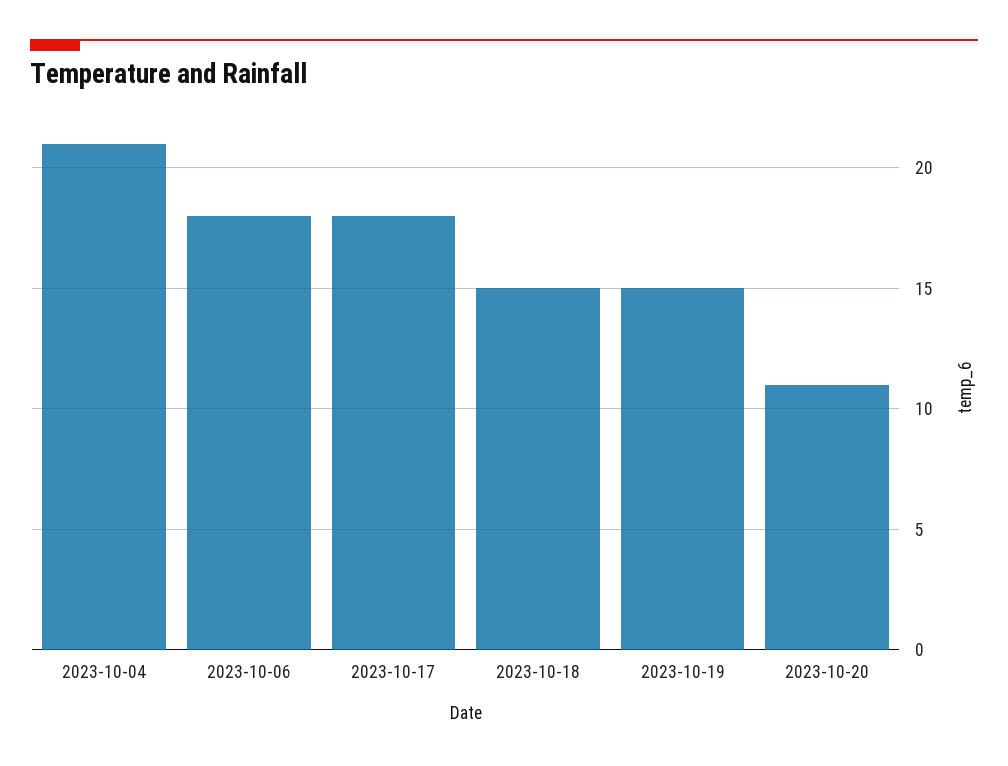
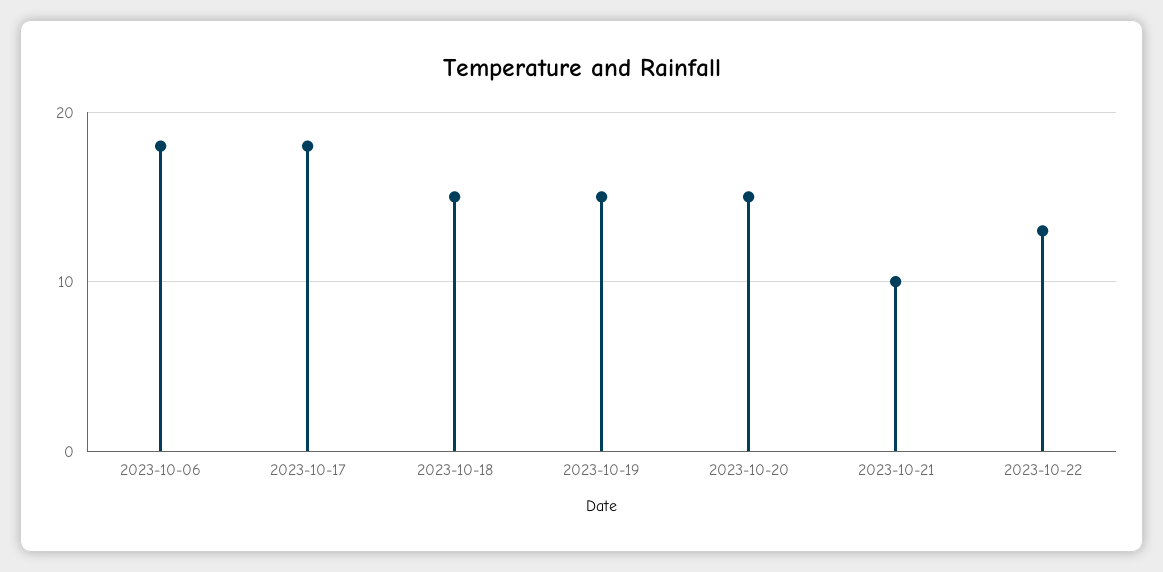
2023-10-04: 21 -> none
2023-10-20: 11 -> 15
2023-10-21: none -> 10
2023-10-22: none -> 13

